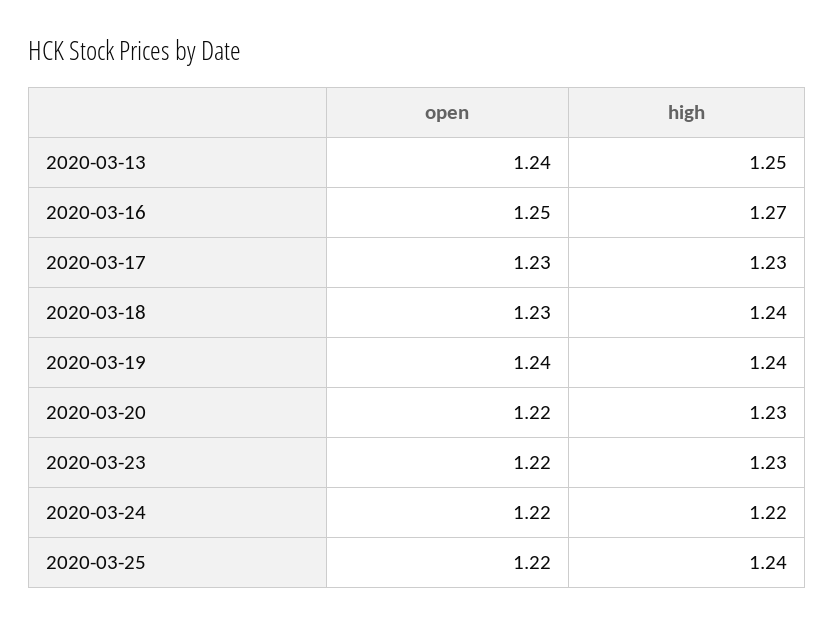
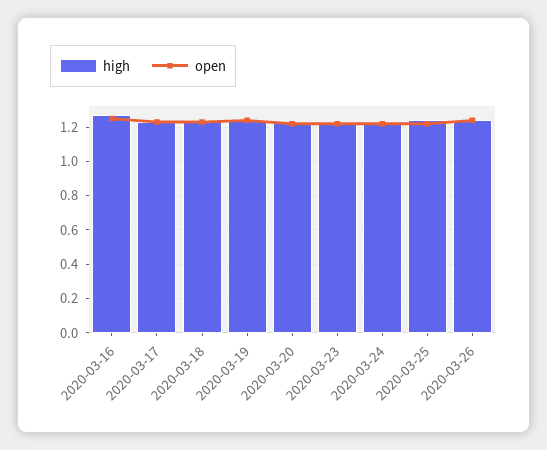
open, 2020-03-13: 1.24 -> none
high, 2020-03-13: 1.25 -> none
high, 2020-03-26: none -> 1.25
open, 2020-03-26: none -> 1.25

